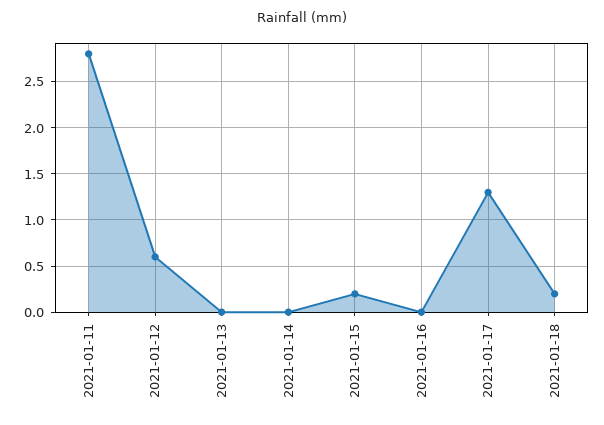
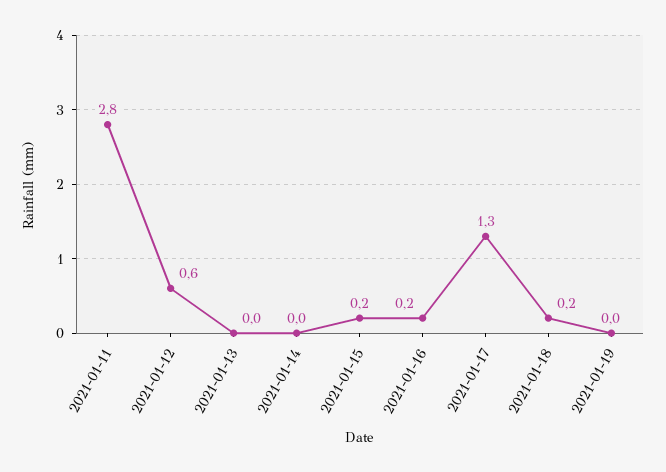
2021-01-16: 0 -> 0.2
2021-01-19: none -> 0

